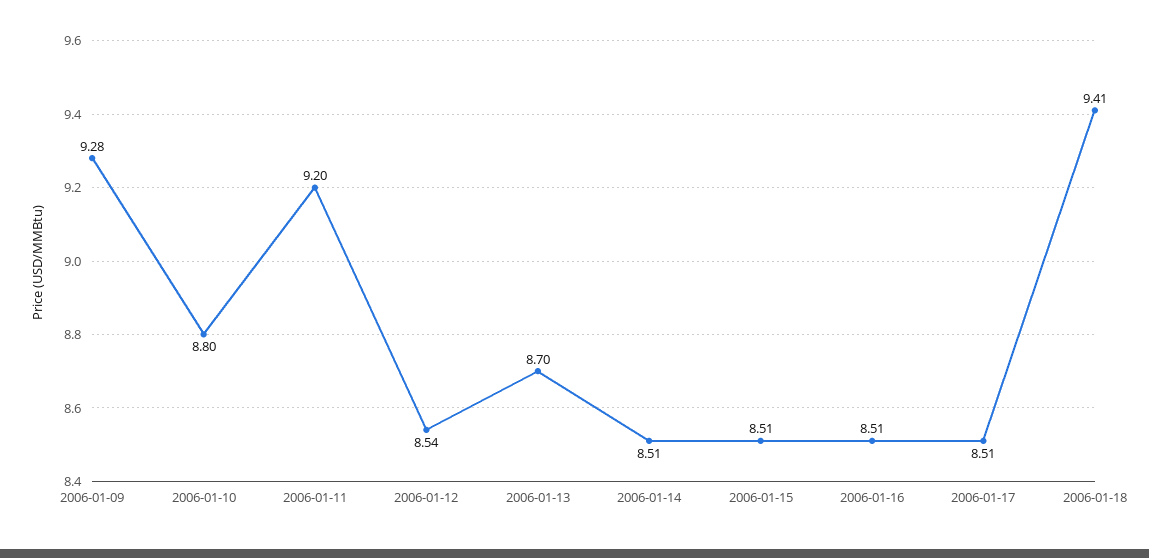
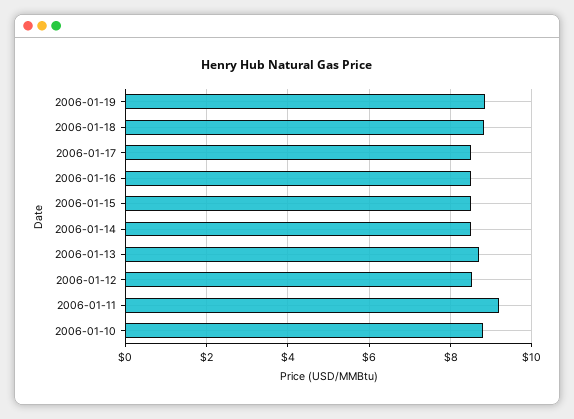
2006-01-09: 9.28 -> none
2006-01-18: 9.41 -> 8.8
2006-01-19: none -> 8.8

